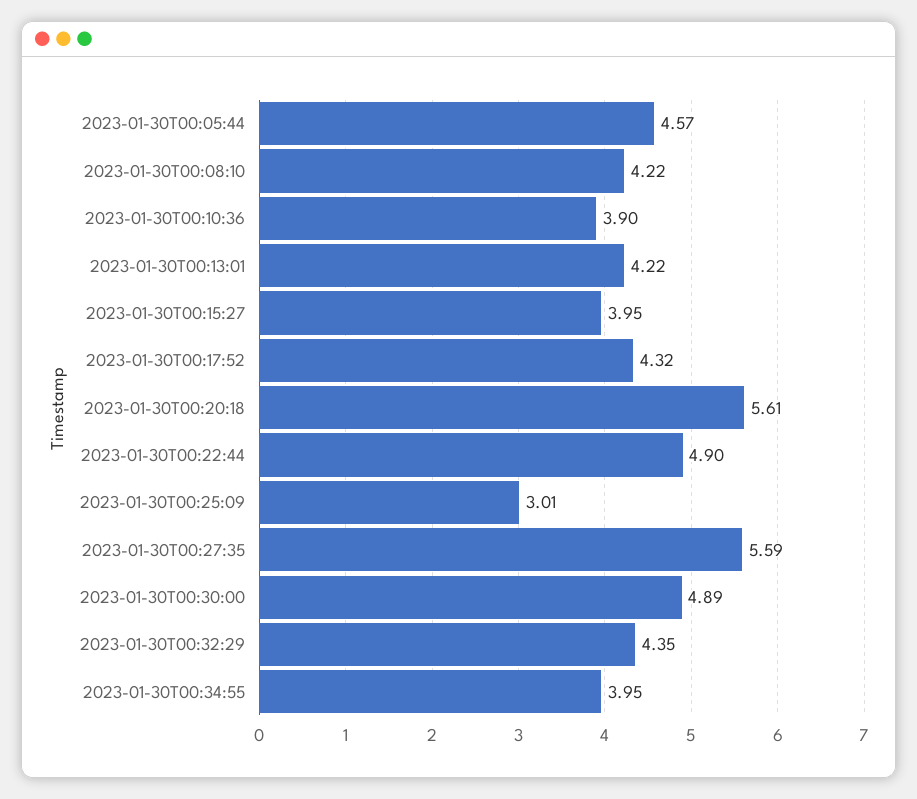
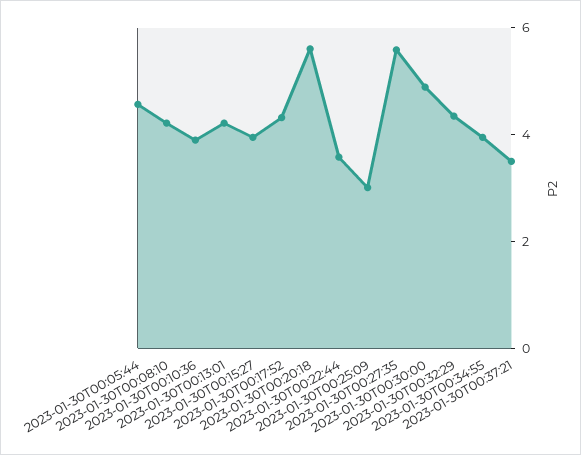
2023-01-30T00:22:44: 4.9 -> 3.5
2023-01-30T00:37:21: none -> 3.5

